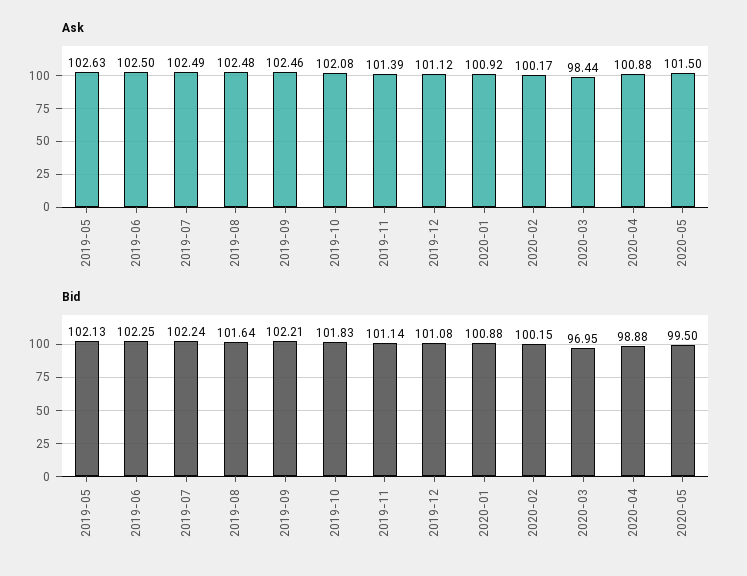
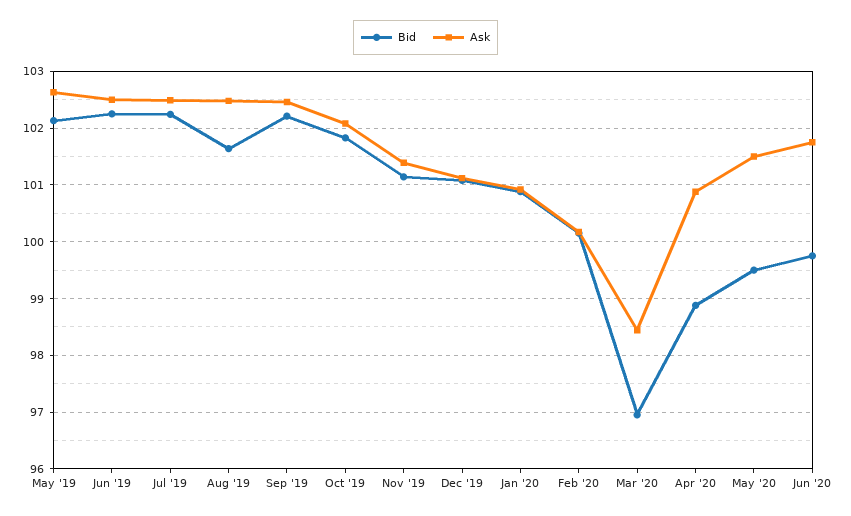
Bid, Jun '20: none -> 99.8
Ask, Jun '20: none -> 101.8

